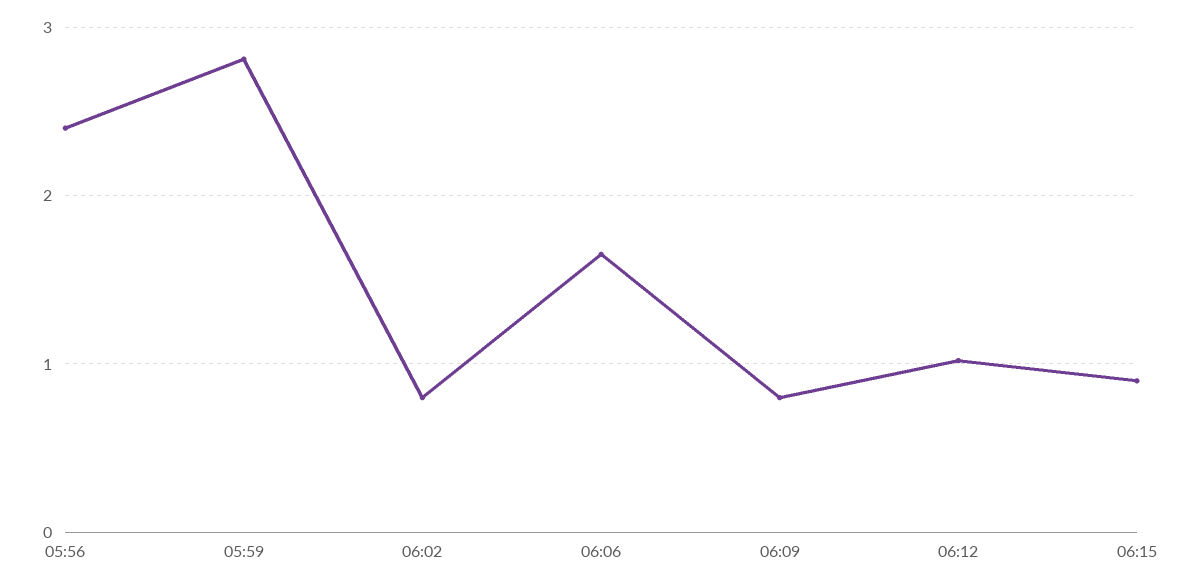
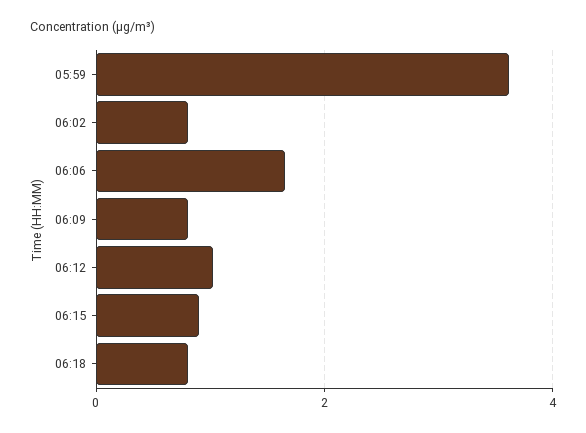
05:56: 2.4 -> none
05:59: 2.8 -> 3.6
06:18: none -> 0.8

